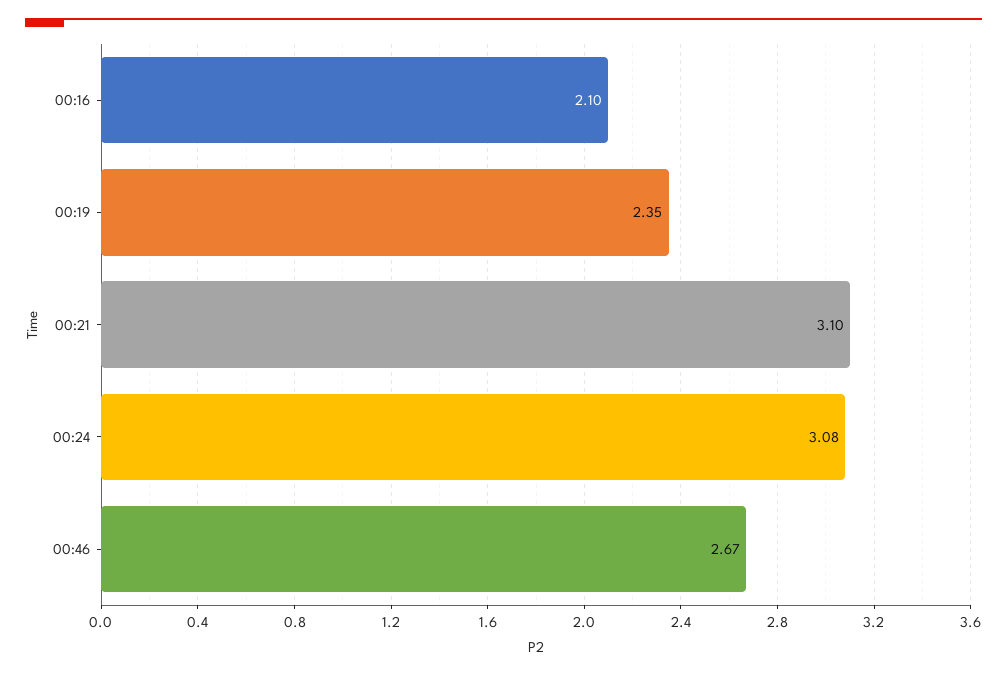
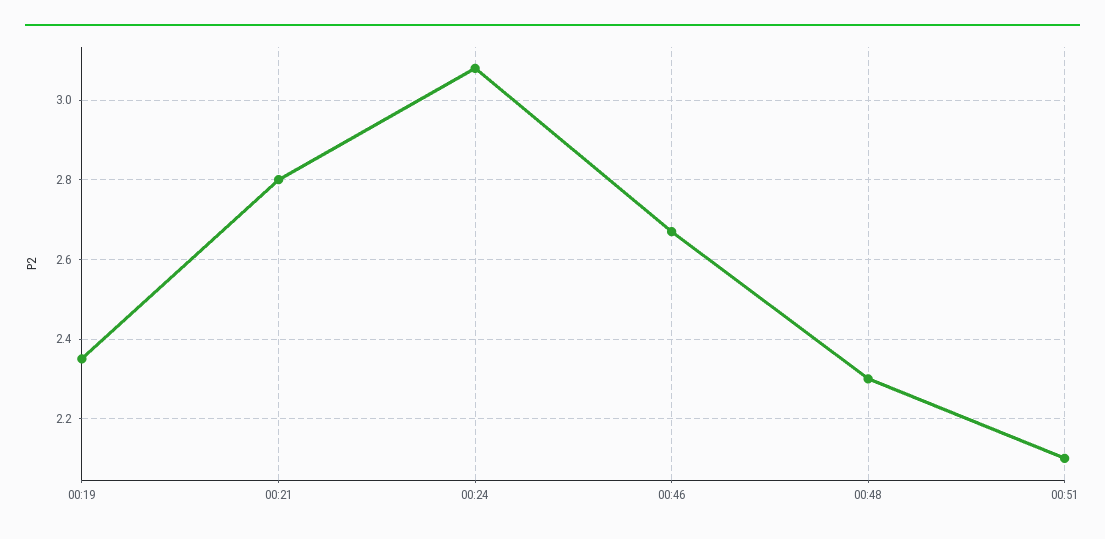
00:16: 2.1 -> none
00:21: 3.1 -> 2.8
00:48: none -> 2.3
00:51: none -> 2.1

